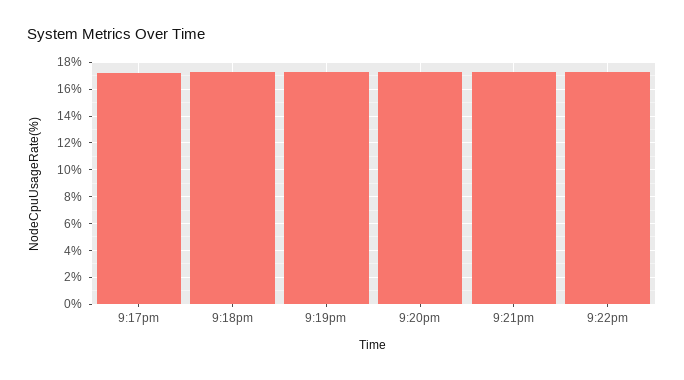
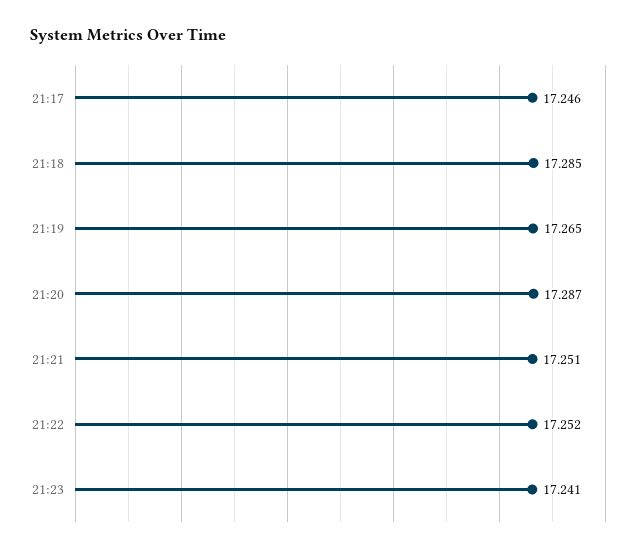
21:23: none -> 17.241

